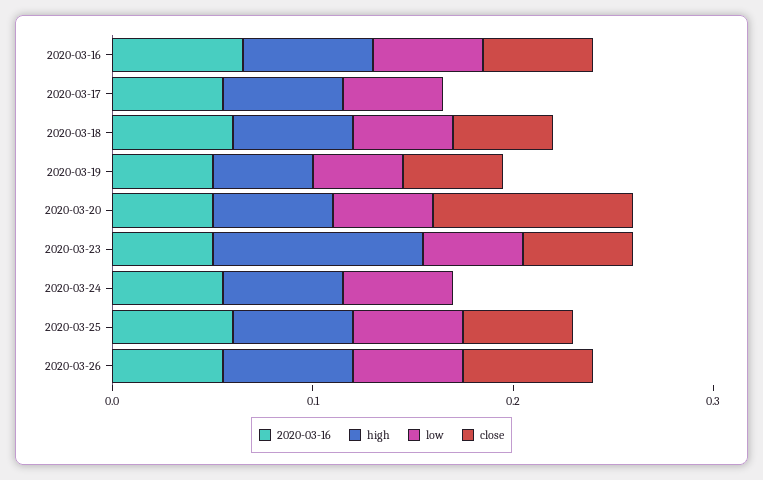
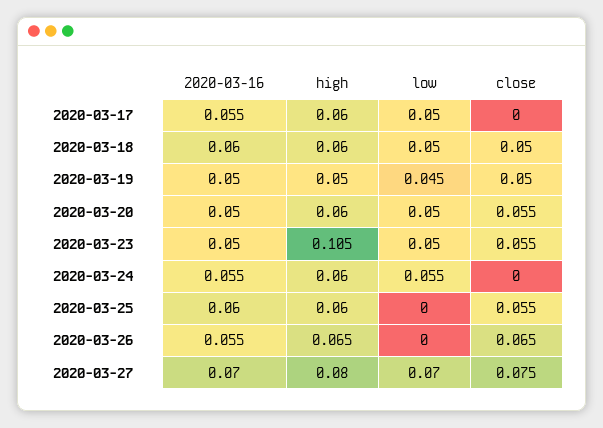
2020-03-16, 2020-03-16: 0.06 -> none
high, 2020-03-16: 0.06 -> none
low, 2020-03-16: 0.06 -> none
close, 2020-03-16: 0.06 -> none
close, 2020-03-20: 0.1 -> 0.055
low, 2020-03-25: 0.06 -> 0
low, 2020-03-26: 0.06 -> 0
2020-03-16, 2020-03-27: none -> 0.07
high, 2020-03-27: none -> 0.08
low, 2020-03-27: none -> 0.07
close, 2020-03-27: none -> 0.075

